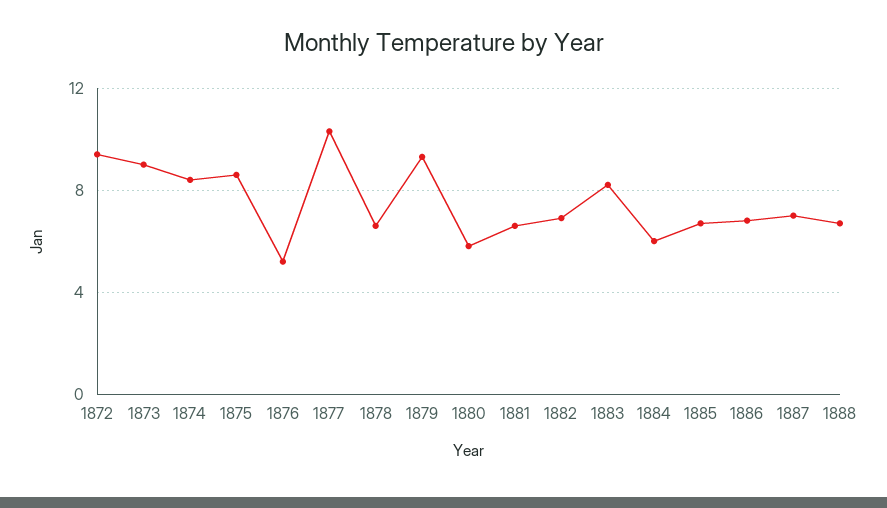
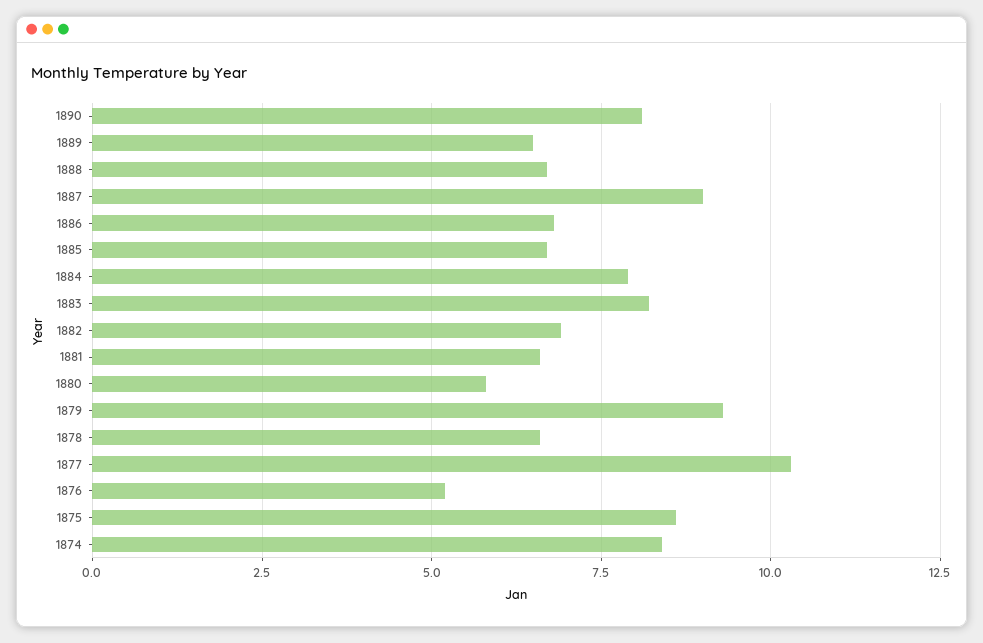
1872: 9.5 -> none
1873: 9 -> none
1884: 6 -> 8
1887: 7 -> 9
1890: none -> 8
1889: none -> 6.5

